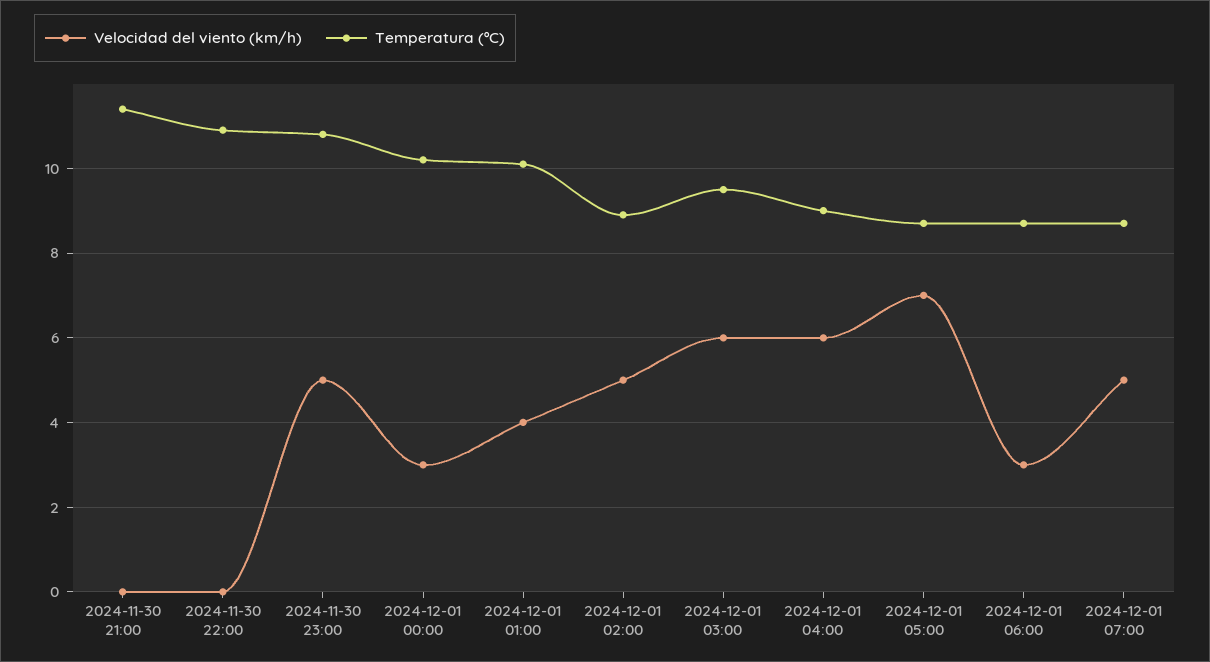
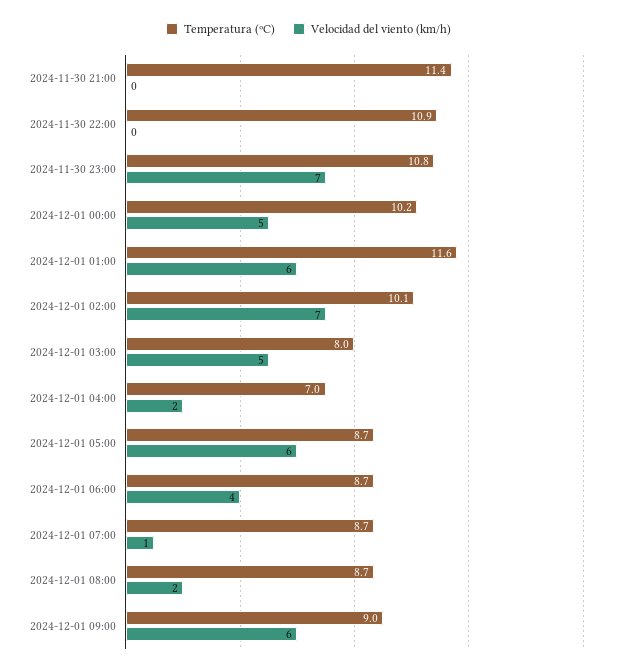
Velocidad del viento (km/h), 2024-11-30 23:00: 5 -> 7
Velocidad del viento (km/h), 2024-12-01 00:00: 3 -> 5
Velocidad del viento (km/h), 2024-12-01 01:00: 4 -> 6
Temperatura (ºC), 2024-12-01 01:00: 10 -> 11.6
Velocidad del viento (km/h), 2024-12-01 02:00: 5 -> 7
Temperatura (ºC), 2024-12-01 02:00: 9 -> 10.1
Velocidad del viento (km/h), 2024-12-01 03:00: 6 -> 5
Temperatura (ºC), 2024-12-01 03:00: 9.5 -> 8
Velocidad del viento (km/h), 2024-12-01 04:00: 6 -> 2
Temperatura (ºC), 2024-12-01 04:00: 9 -> 7
Velocidad del viento (km/h), 2024-12-01 05:00: 7 -> 6
Velocidad del viento (km/h), 2024-12-01 06:00: 3 -> 4
Velocidad del viento (km/h), 2024-12-01 07:00: 5 -> 1
Temperatura (ºC), 2024-12-01 08:00: none -> 8.7
Velocidad del viento (km/h), 2024-12-01 08:00: none -> 2
Temperatura (ºC), 2024-12-01 09:00: none -> 9
Velocidad del viento (km/h), 2024-12-01 09:00: none -> 6

